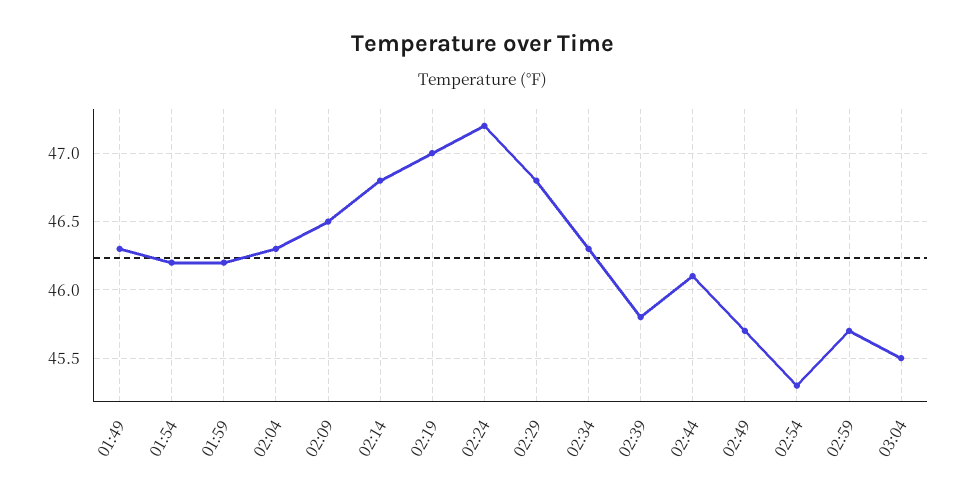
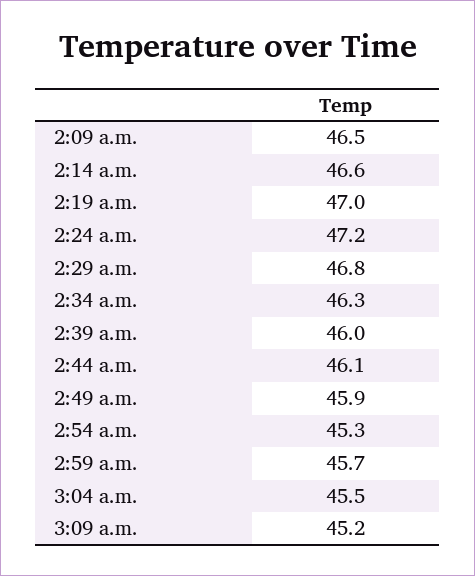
01:49: 46.3 -> none
01:54: 46.2 -> none
01:59: 46.2 -> none
02:04: 46.3 -> none
02:14: 46.8 -> 46.6
02:39: 45.8 -> 46
02:49: 45.7 -> 45.9
3:09 a.m.: none -> 45.2

